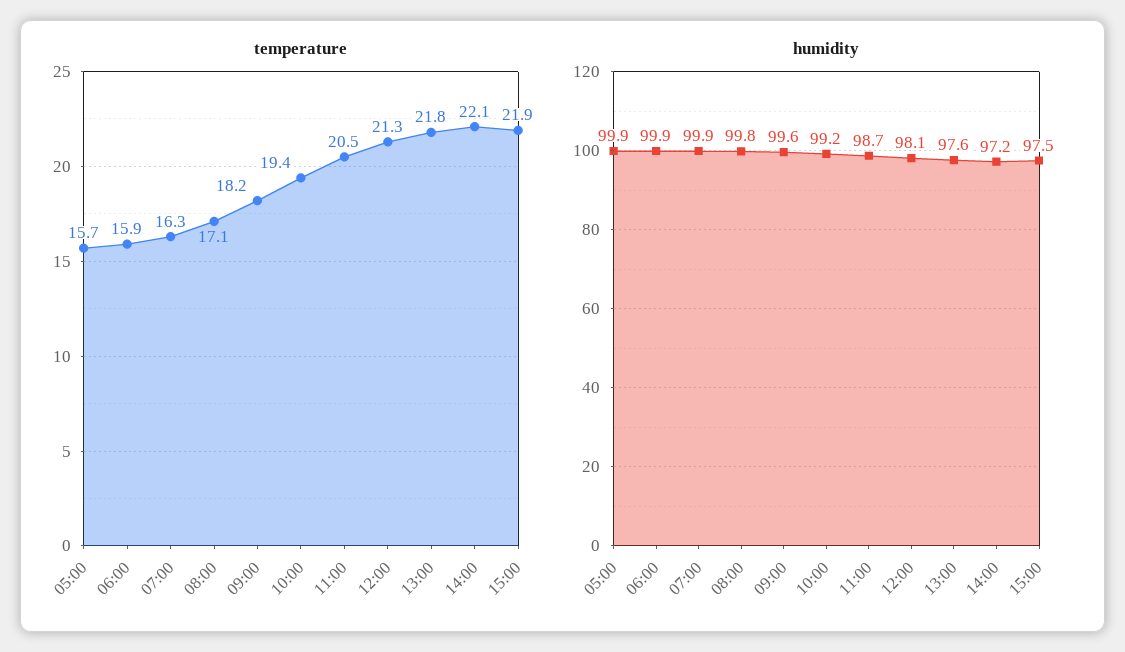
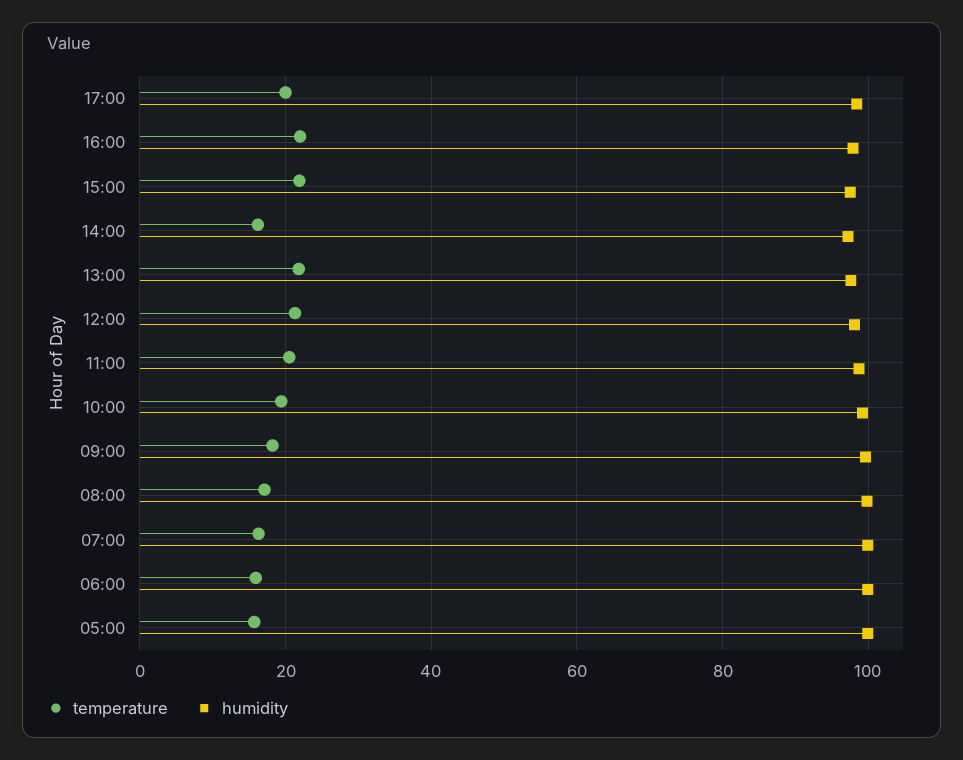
temperature, 14:00: 22.1 -> 16
temperature, 17:00: none -> 20
humidity, 17:00: none -> 98
temperature, 16:00: none -> 22
humidity, 16:00: none -> 98

